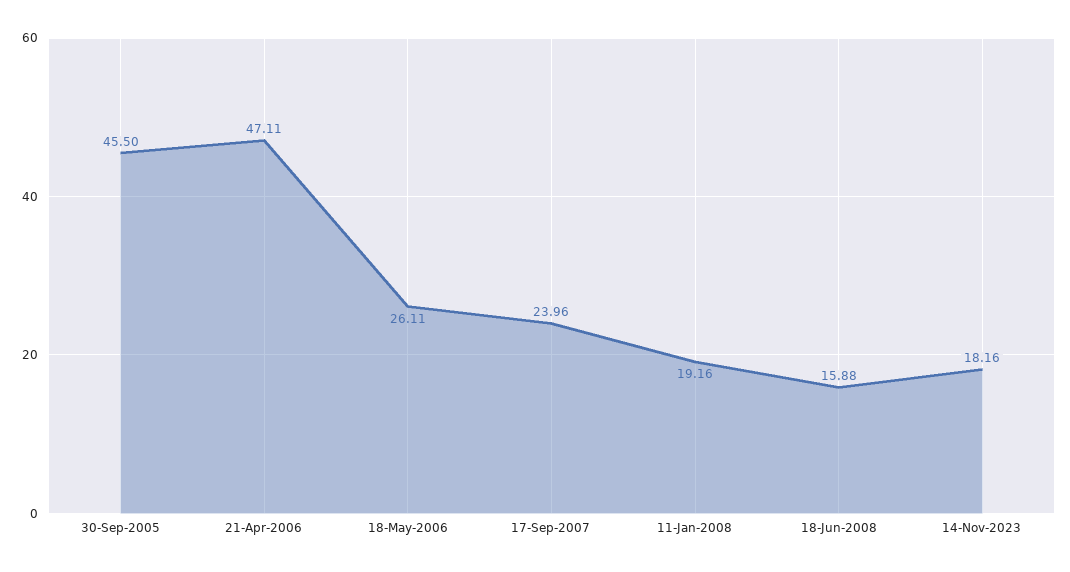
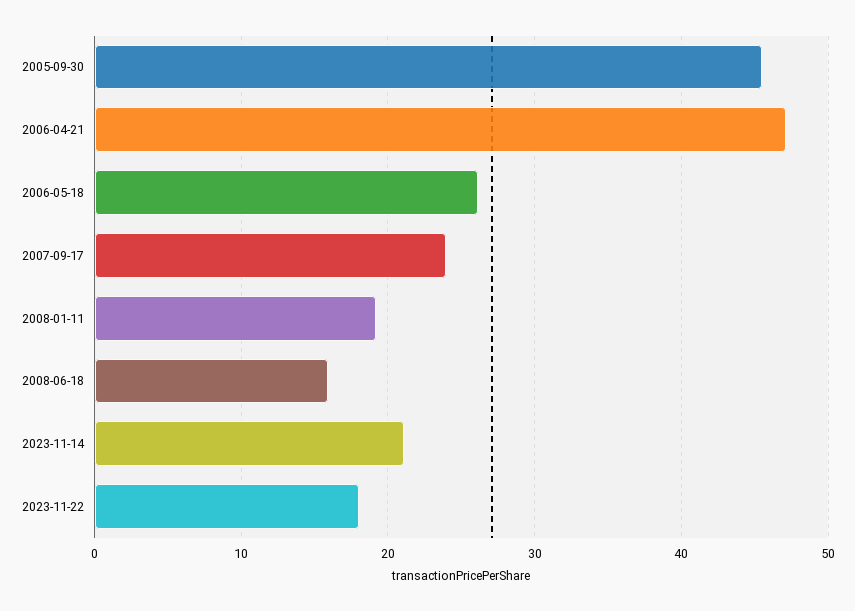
14-Nov-2023: 18.16 -> 21
2023-11-22: none -> 18

